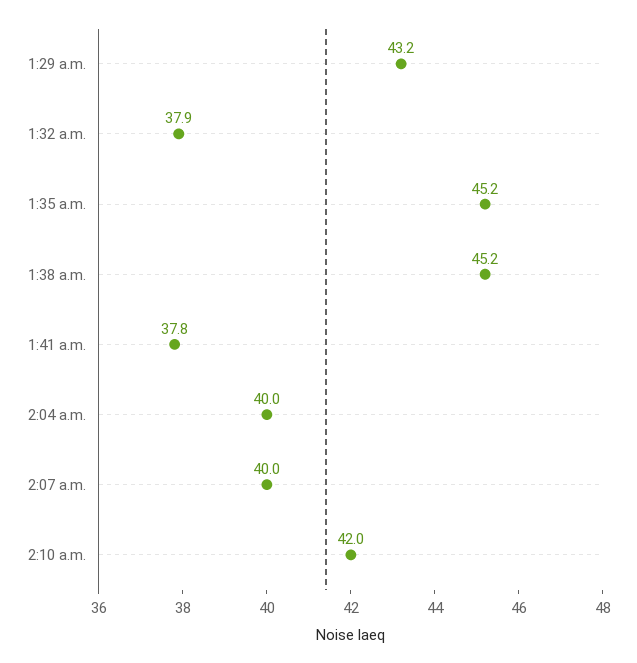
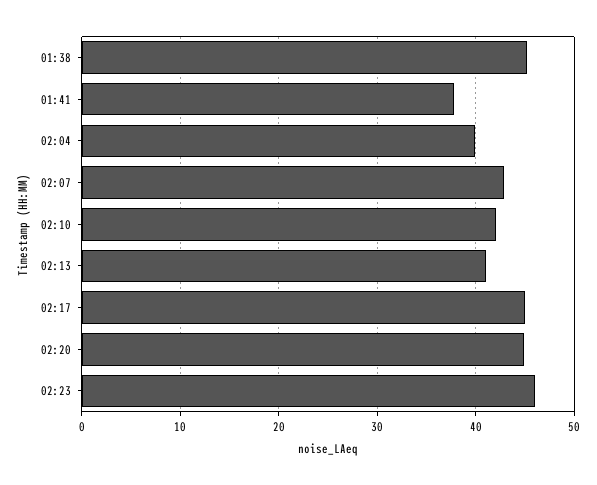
1:29 a.m.: 43.2 -> none
1:32 a.m.: 37.9 -> none
1:35 a.m.: 45.2 -> none
2:07 a.m.: 40 -> 43
02:13: none -> 41
02:17: none -> 45
02:20: none -> 45
02:23: none -> 46

